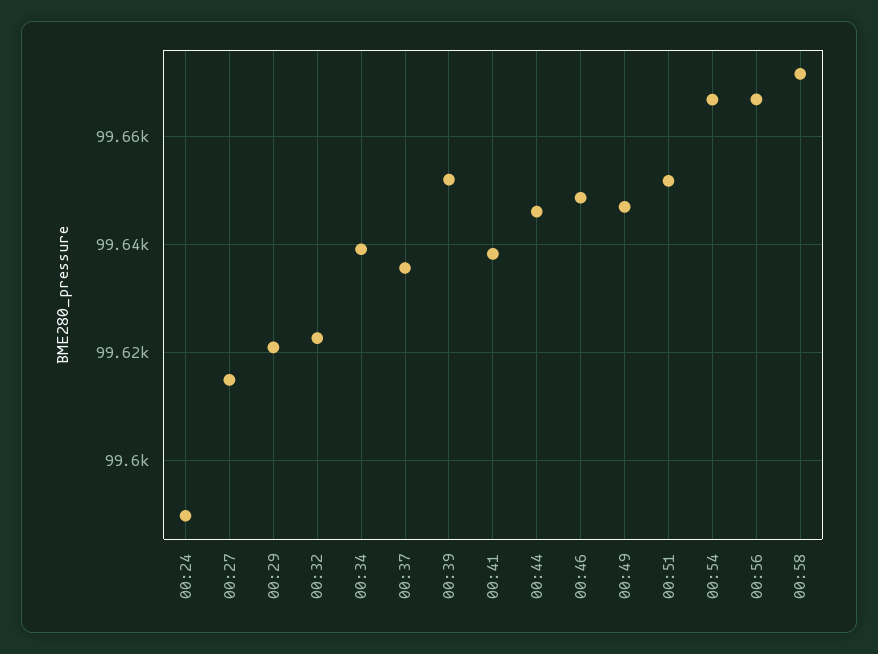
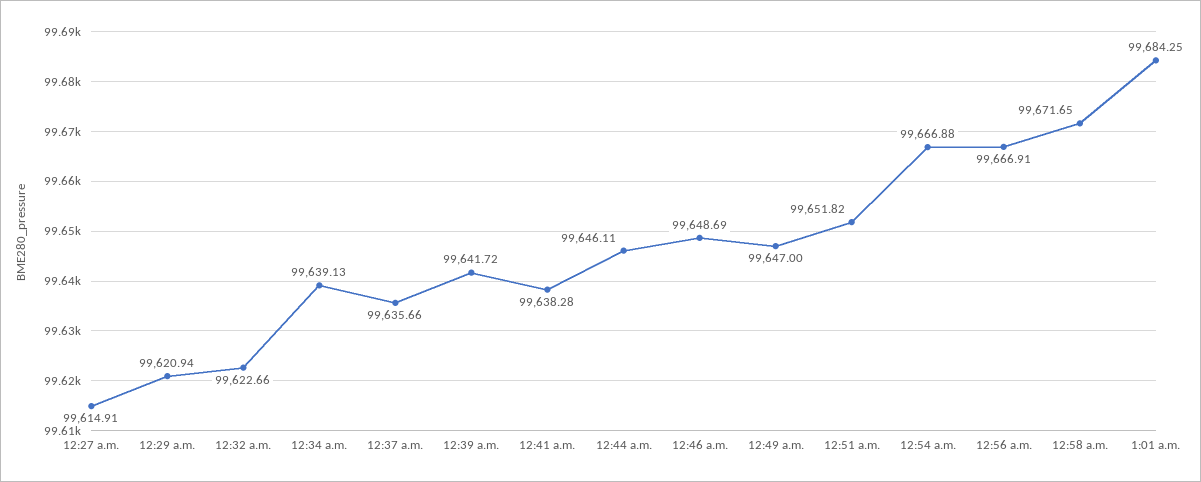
00:24: 99590 -> none
00:39: 99652 -> 99641.72
1:01 a.m.: none -> 99684.25

